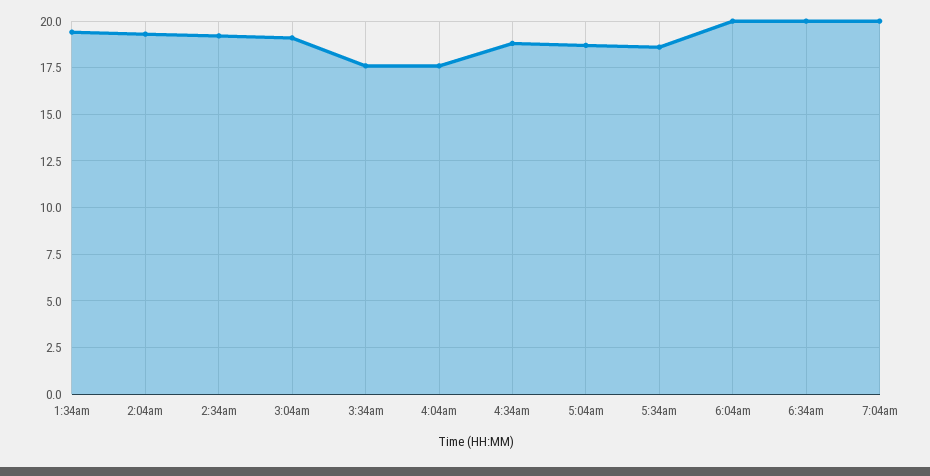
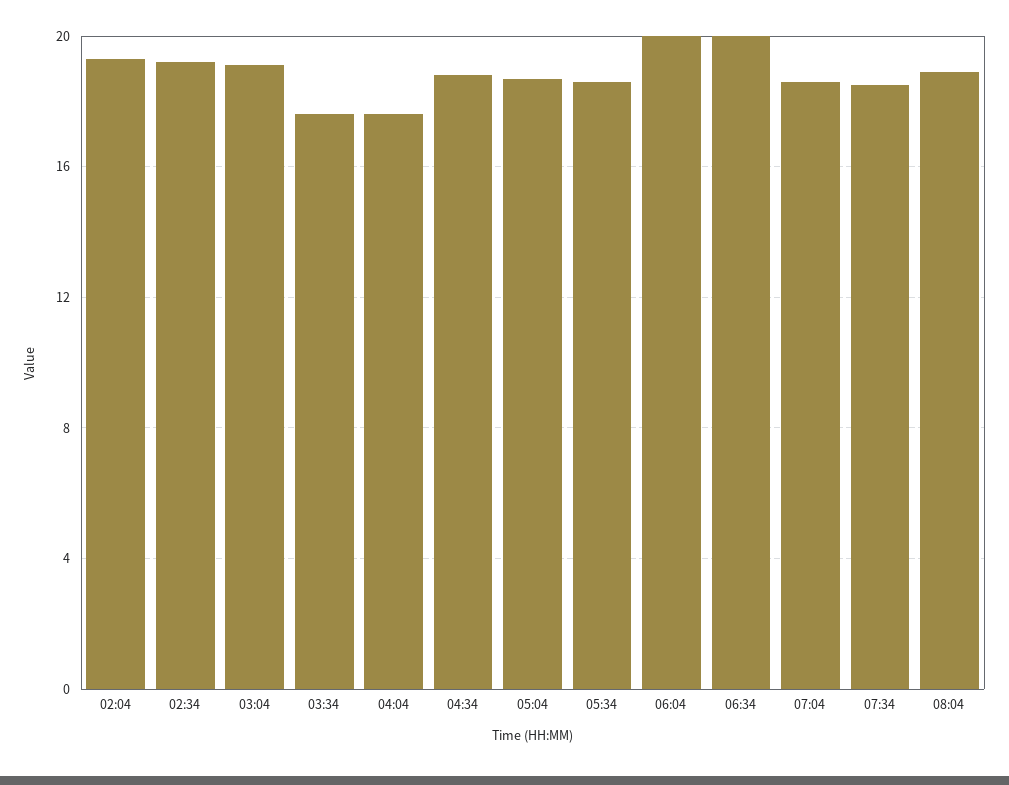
1:34am: 19.5 -> none
7:04am: 20 -> 18.5
07:34: none -> 18.5
08:04: none -> 19

